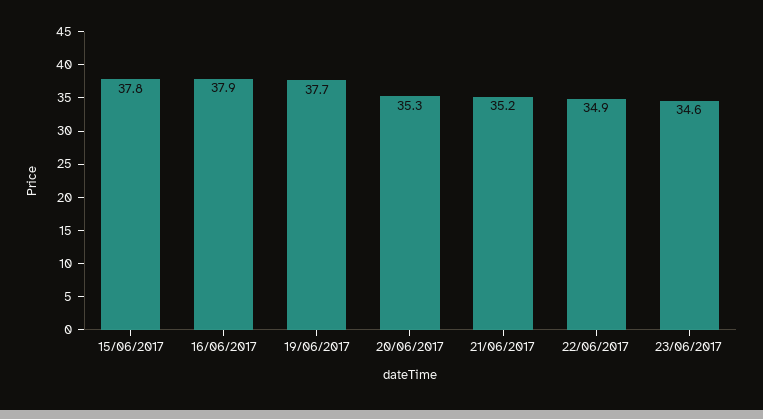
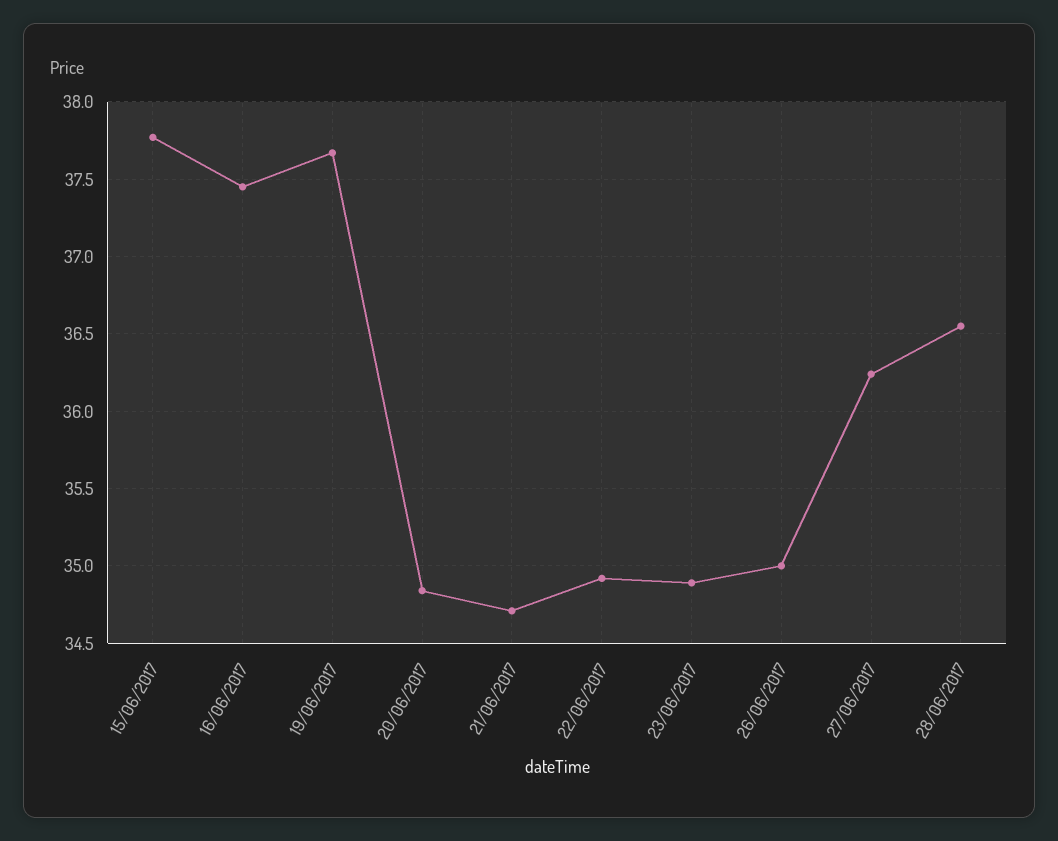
16/06/2017: 37.9 -> 37.45
20/06/2017: 35.3 -> 34.85
21/06/2017: 35.2 -> 34.7
23/06/2017: 34.6 -> 34.9
26/06/2017: none -> 35
27/06/2017: none -> 36.25
28/06/2017: none -> 36.55

